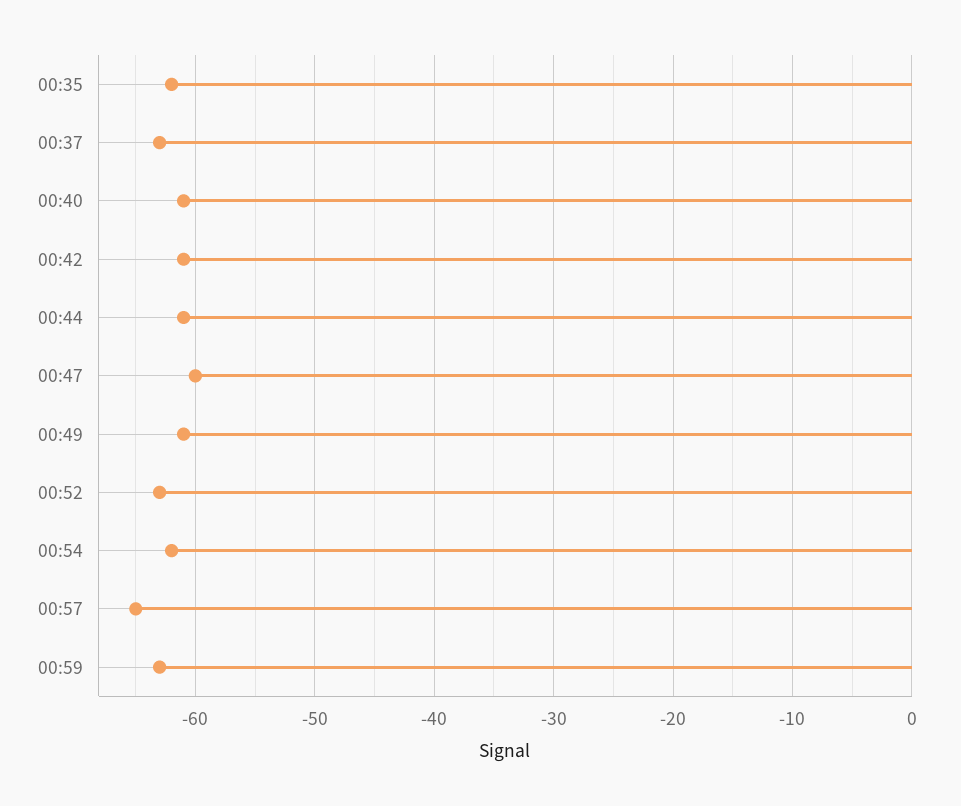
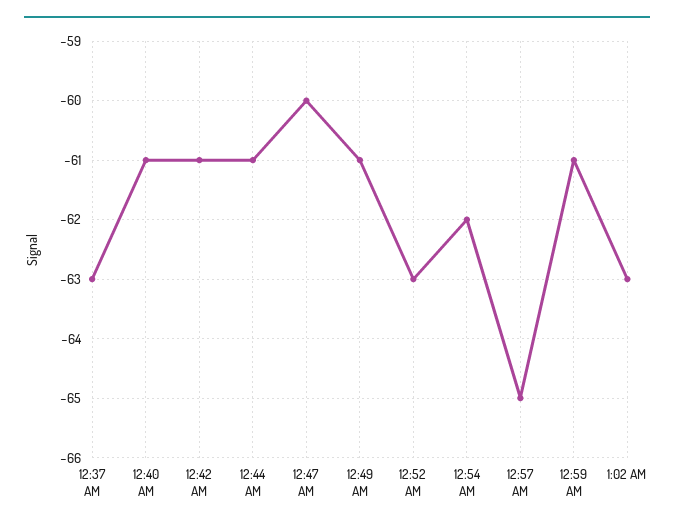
00:35: -62 -> none
00:59: -63 -> -61
1:02 AM: none -> -63

